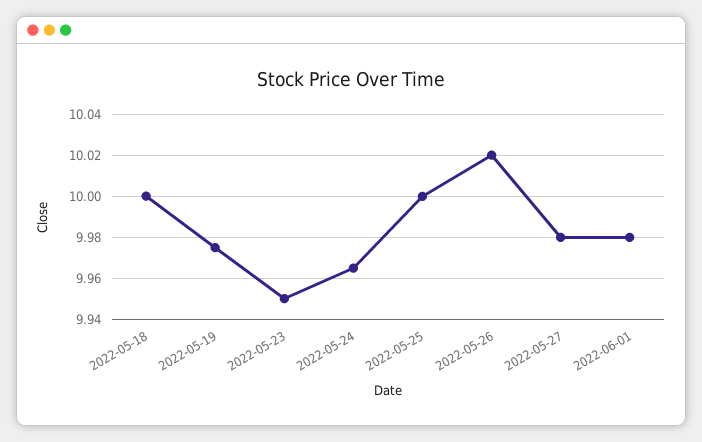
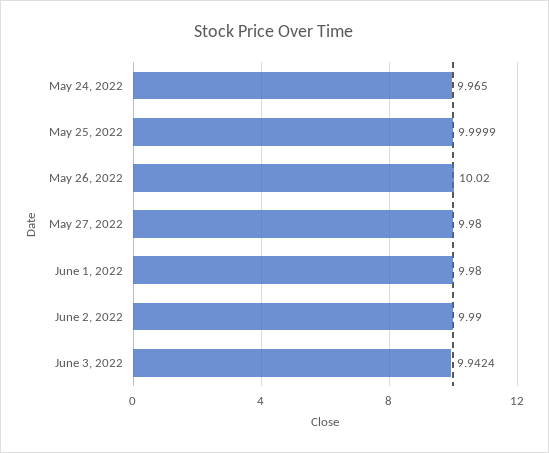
2022-05-18: 10 -> none
2022-05-19: 9.975 -> none
2022-05-23: 9.95 -> none
June 2, 2022: none -> 9.99
June 3, 2022: none -> 9.9424

